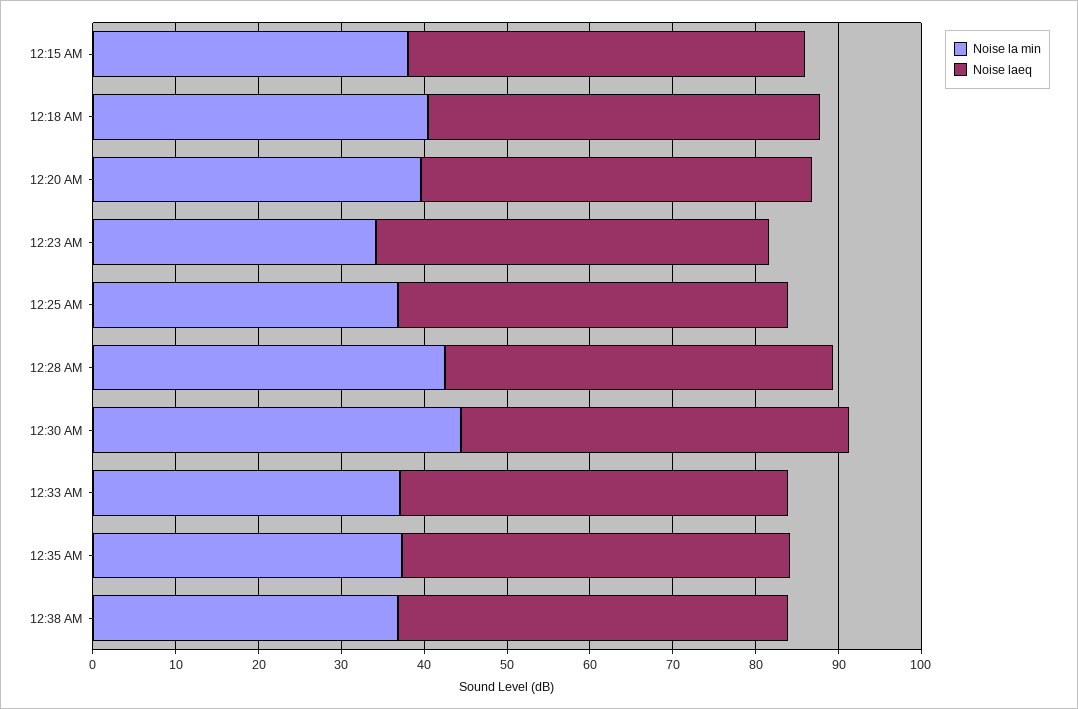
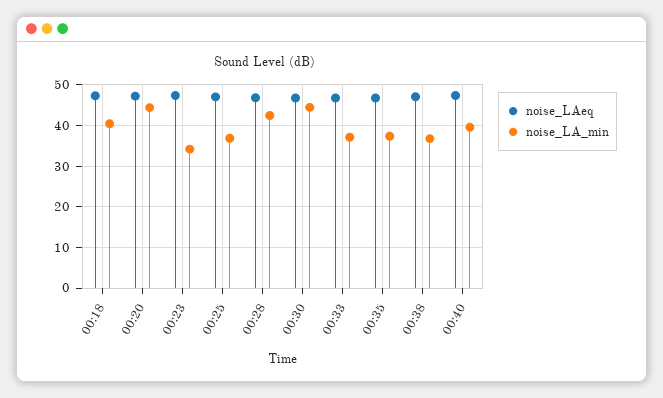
Noise la min, 12:15 AM: 38 -> none
Noise laeq, 12:15 AM: 48 -> none
Noise la min, 12:20 AM: 40 -> 44
Noise laeq, 00:40: none -> 48
Noise la min, 00:40: none -> 40

